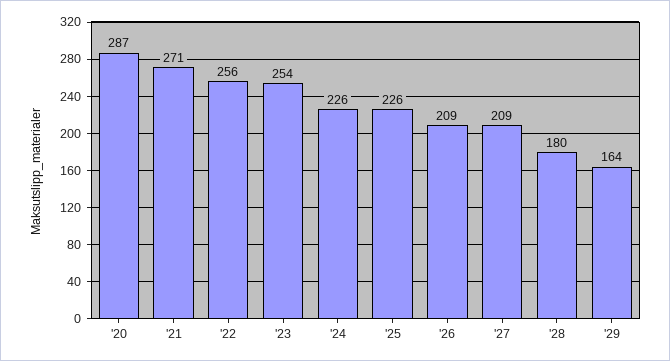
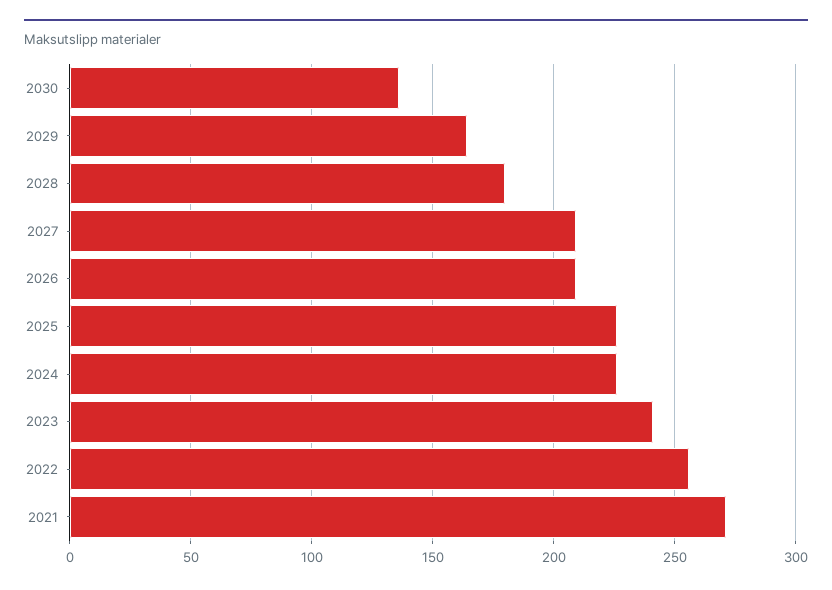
'20: 287 -> none
'23: 254 -> 240
2030: none -> 135

